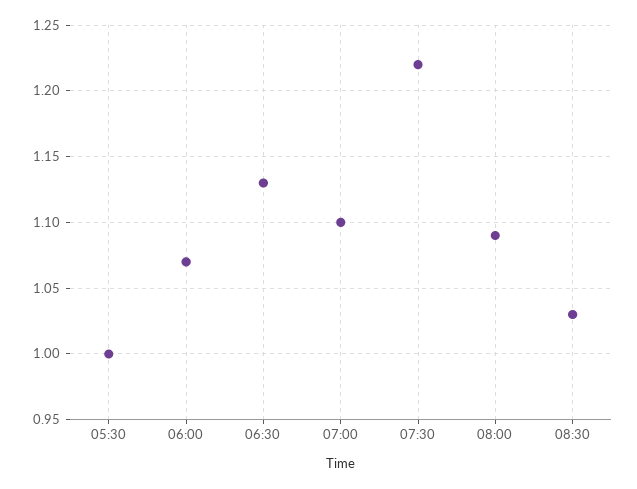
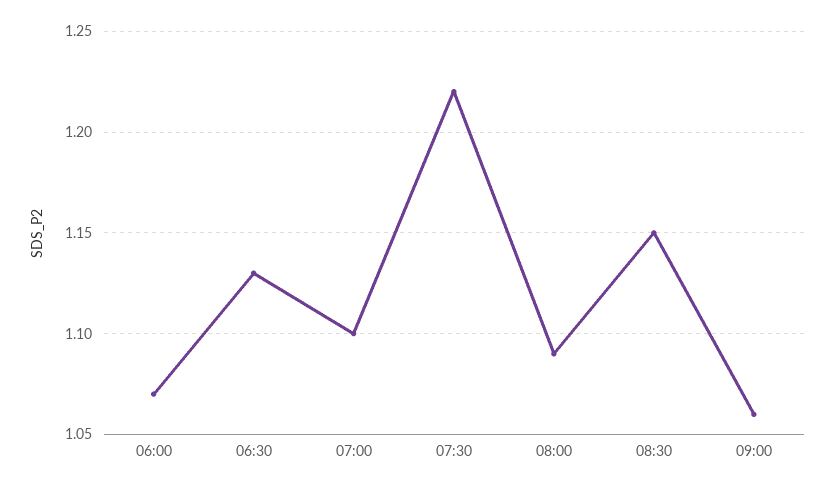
05:30: 1 -> none
08:30: 1.03 -> 1.15
09:00: none -> 1.06

